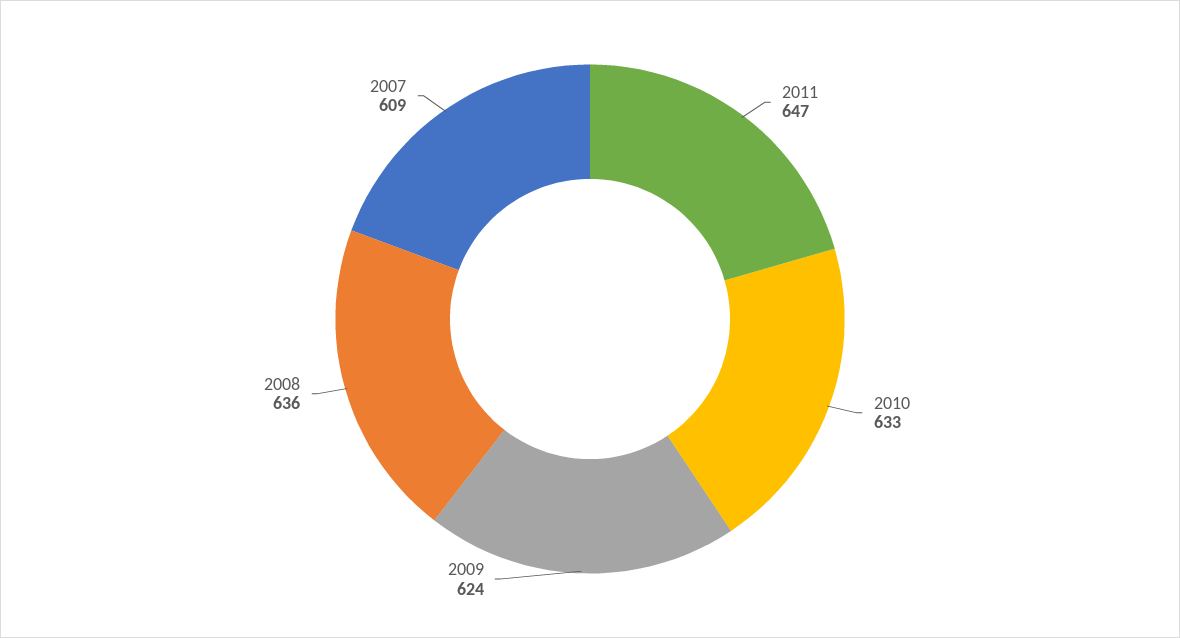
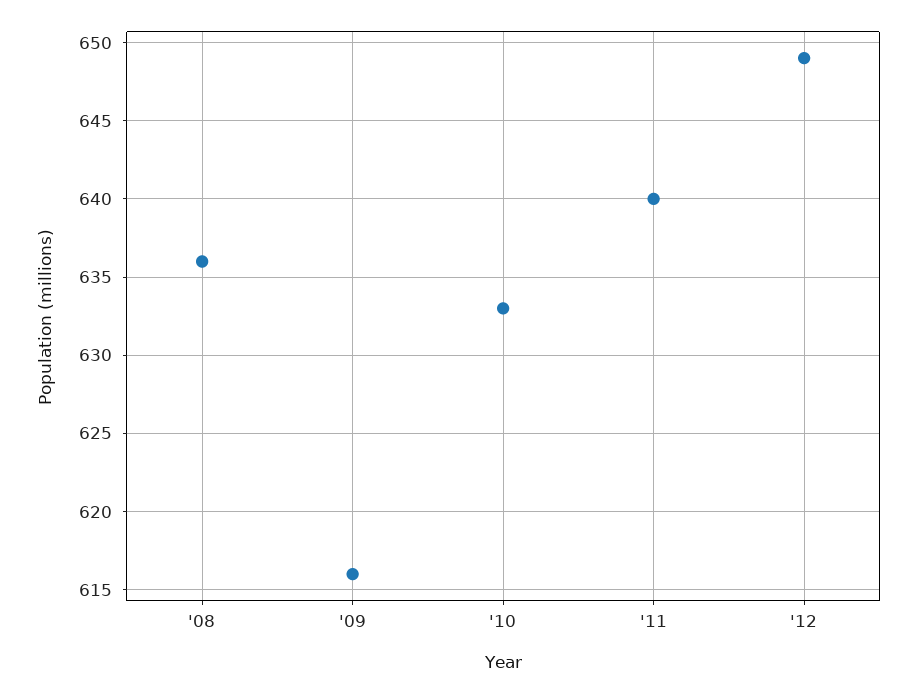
2011: 647 -> 640
2009: 624 -> 616
2007: 609 -> none
'12: none -> 649

